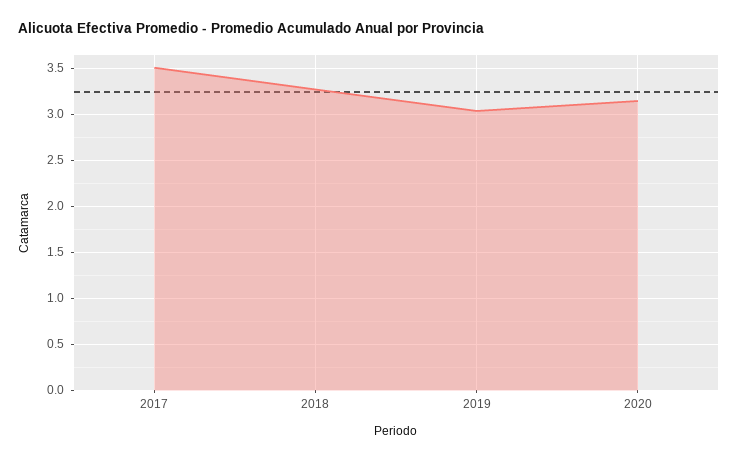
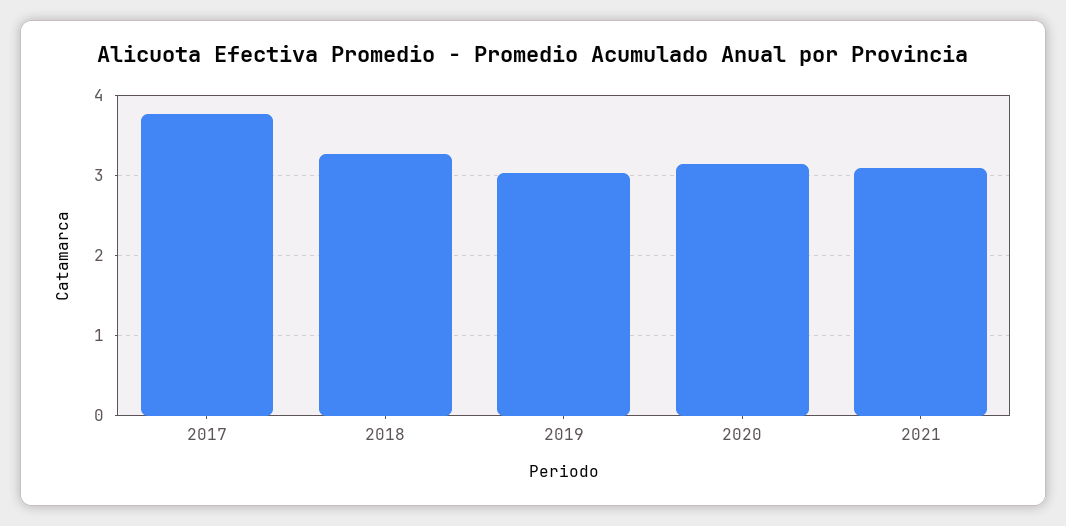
2017: 3.5 -> 3.8
2021: none -> 3.1

